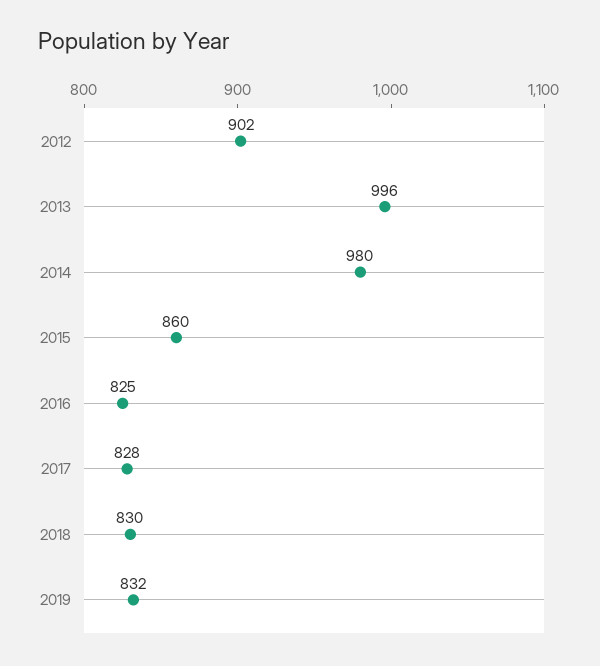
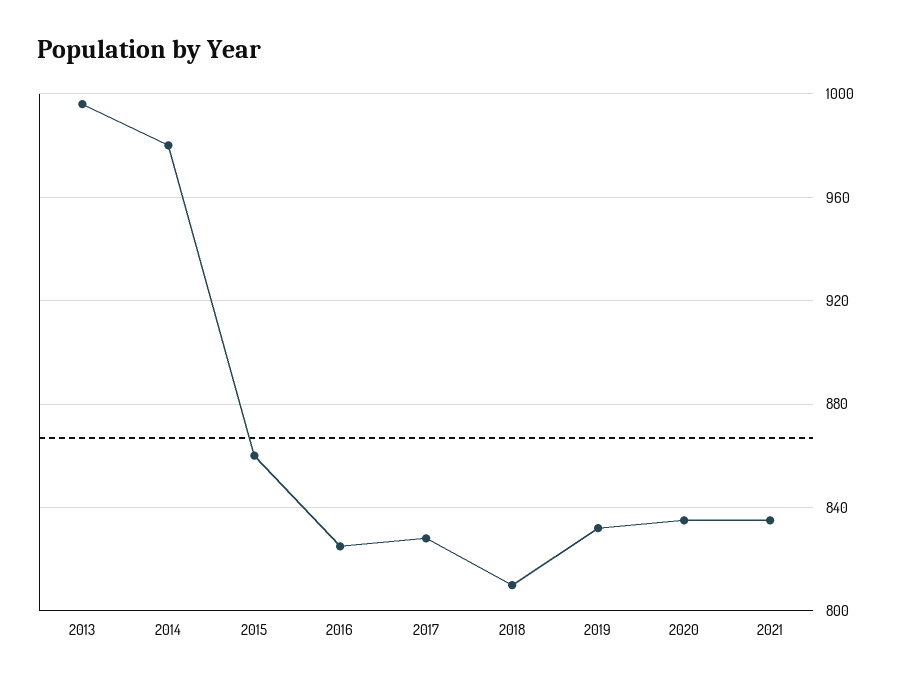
2012: 902 -> none
2018: 830 -> 810
2020: none -> 835
2021: none -> 835

